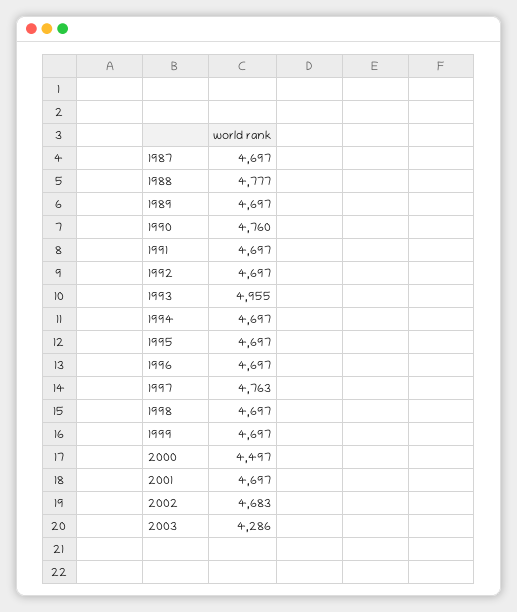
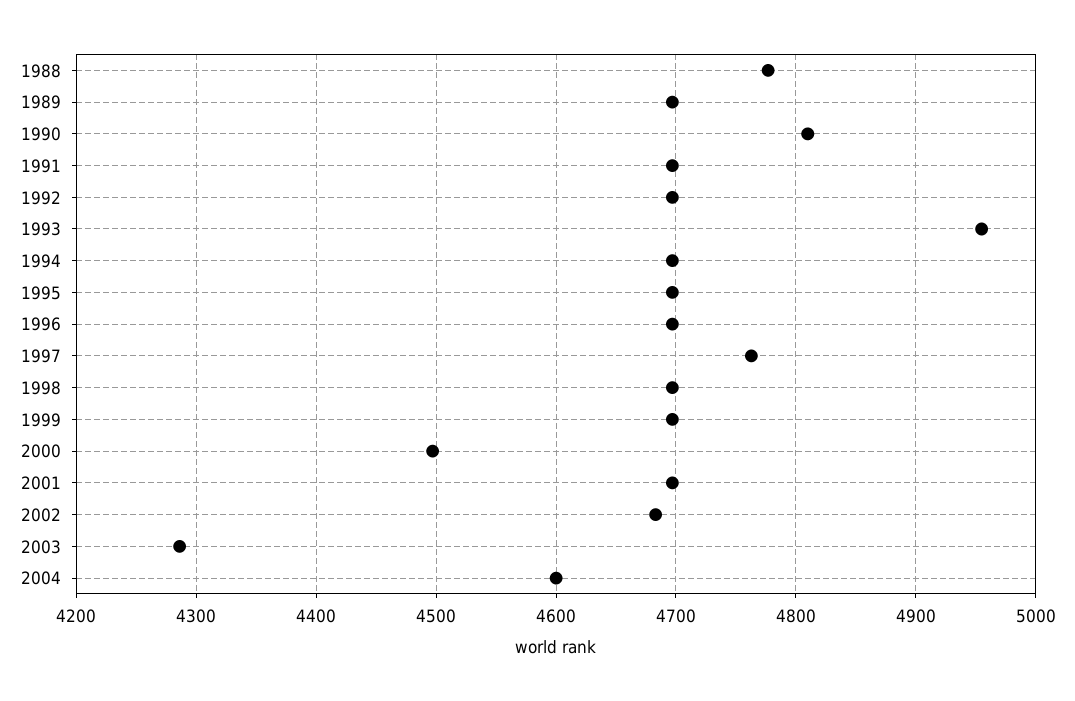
1987: 4697 -> none
1990: 4760 -> 4810
2004: none -> 4600

